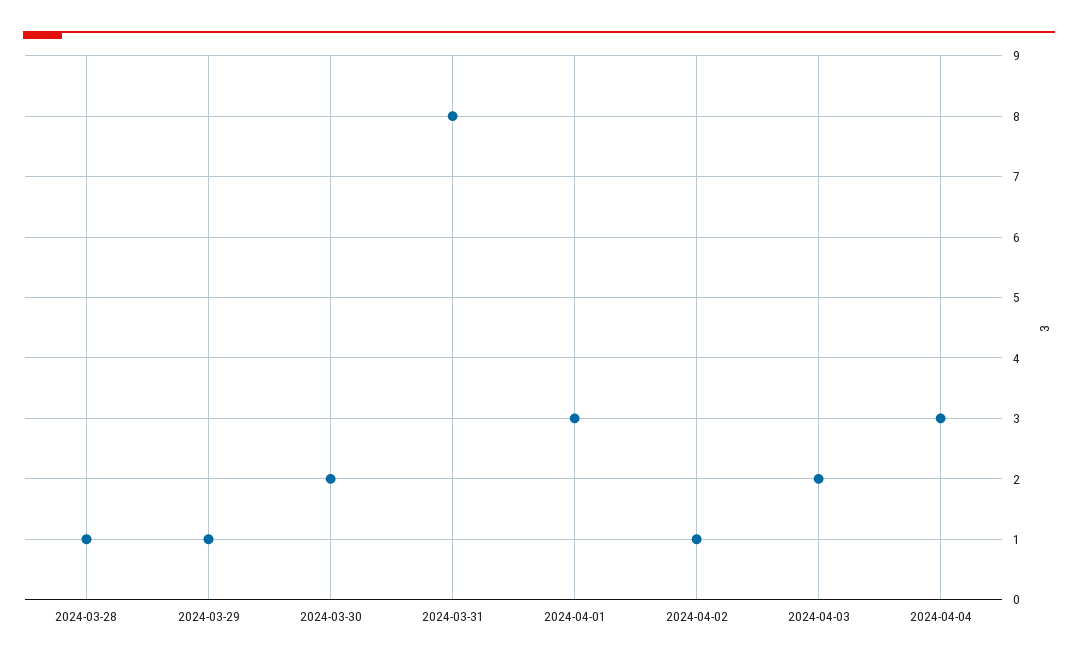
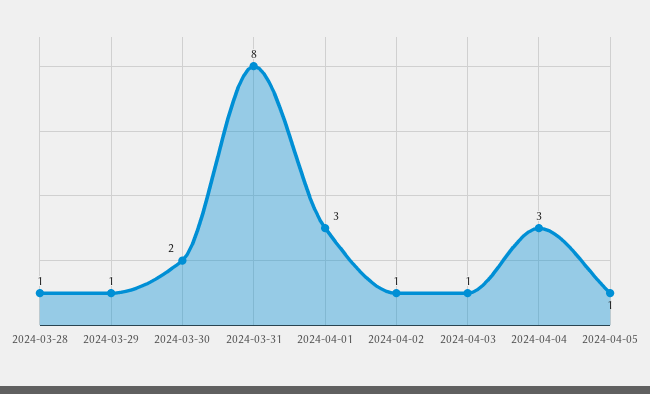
2024-04-03: 2 -> 1
2024-04-05: none -> 1

